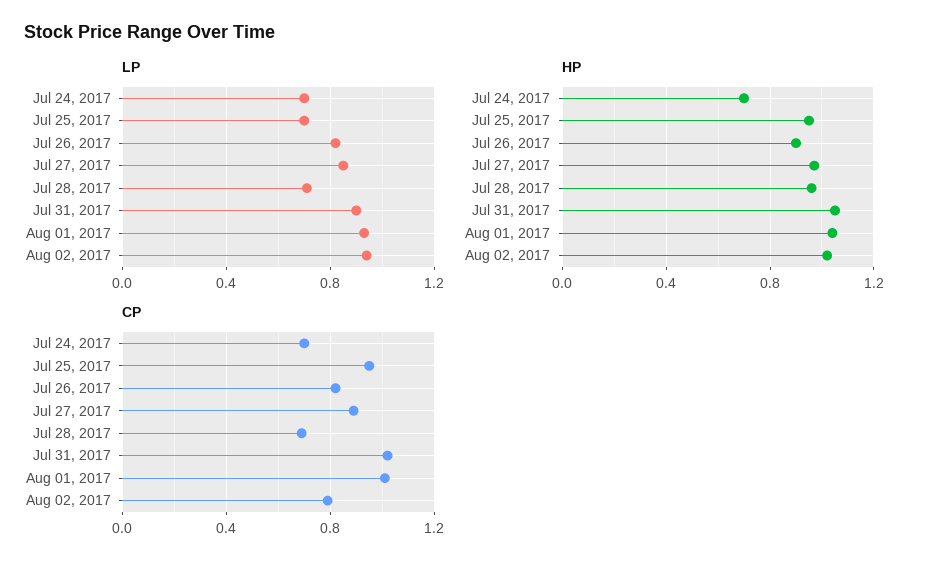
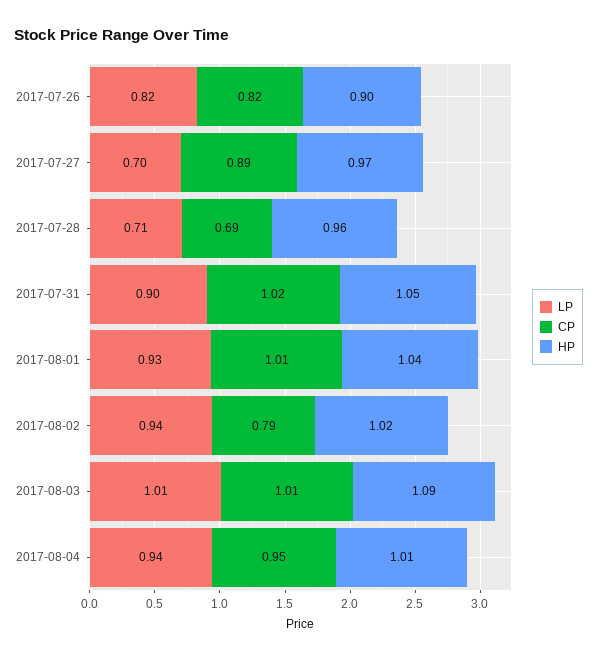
LP, Jul 24, 2017: 0.7 -> none
LP, Jul 25, 2017: 0.7 -> none
LP, Jul 27, 2017: 0.85 -> 0.7
HP, Jul 24, 2017: 0.7 -> none
HP, Jul 25, 2017: 0.95 -> none
CP, Jul 24, 2017: 0.7 -> none
CP, Jul 25, 2017: 0.95 -> none
LP, 2017-08-03: none -> 1.01
CP, 2017-08-03: none -> 1.01
HP, 2017-08-03: none -> 1.09
LP, 2017-08-04: none -> 0.94
CP, 2017-08-04: none -> 0.95
HP, 2017-08-04: none -> 1.01

